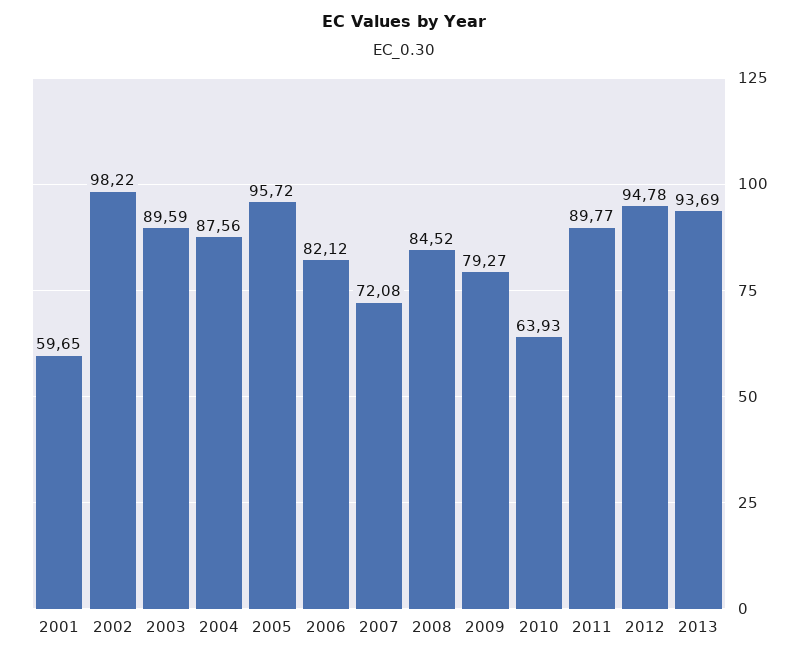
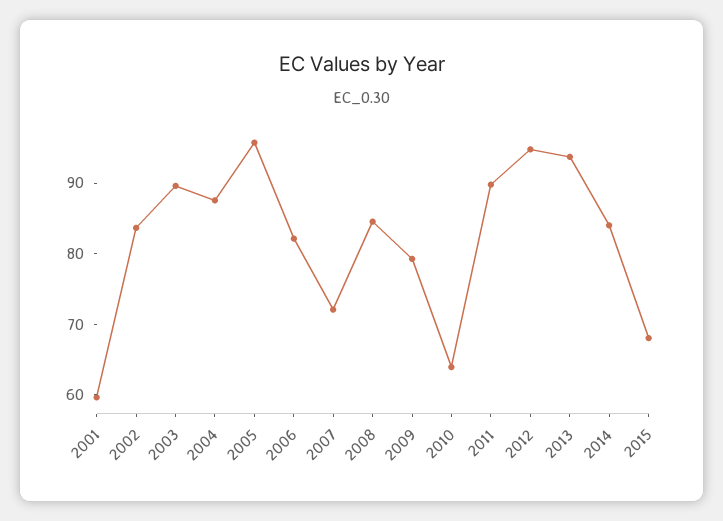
2002: 98.22 -> 84
2014: none -> 84
2015: none -> 68

